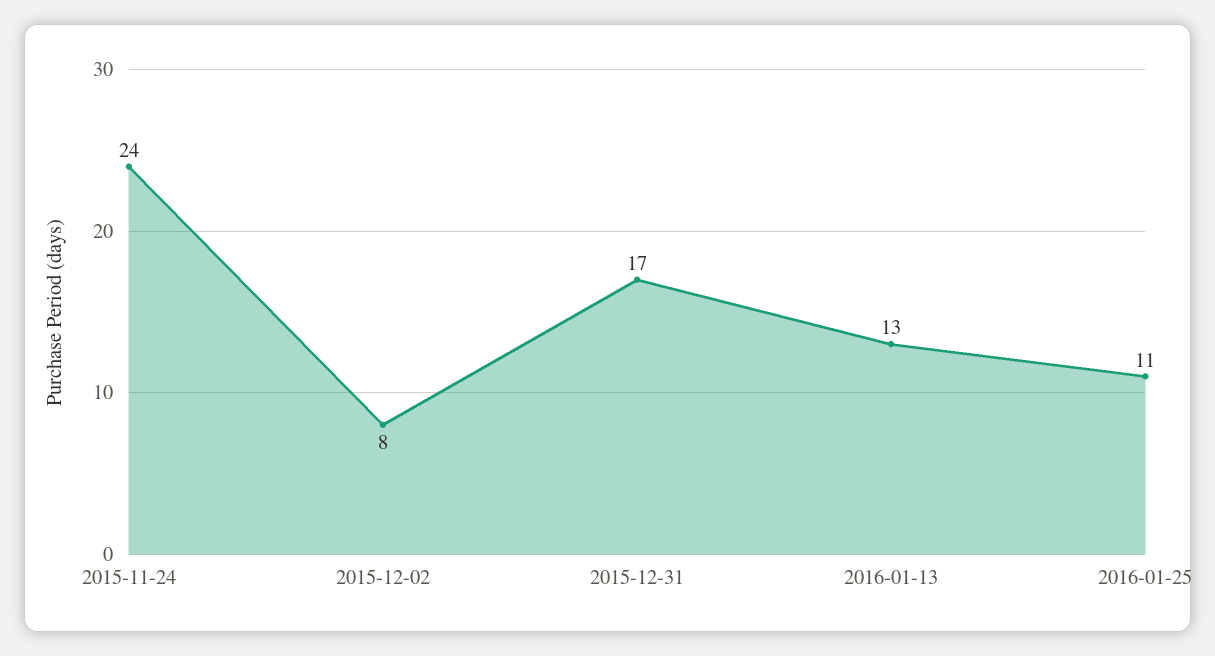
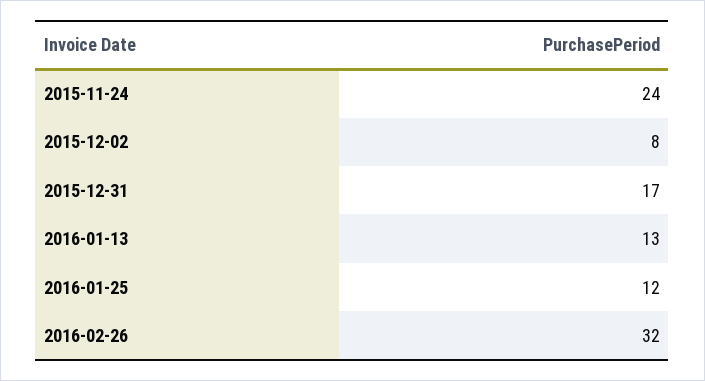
2016-01-25: 11 -> 12
2016-02-26: none -> 32

